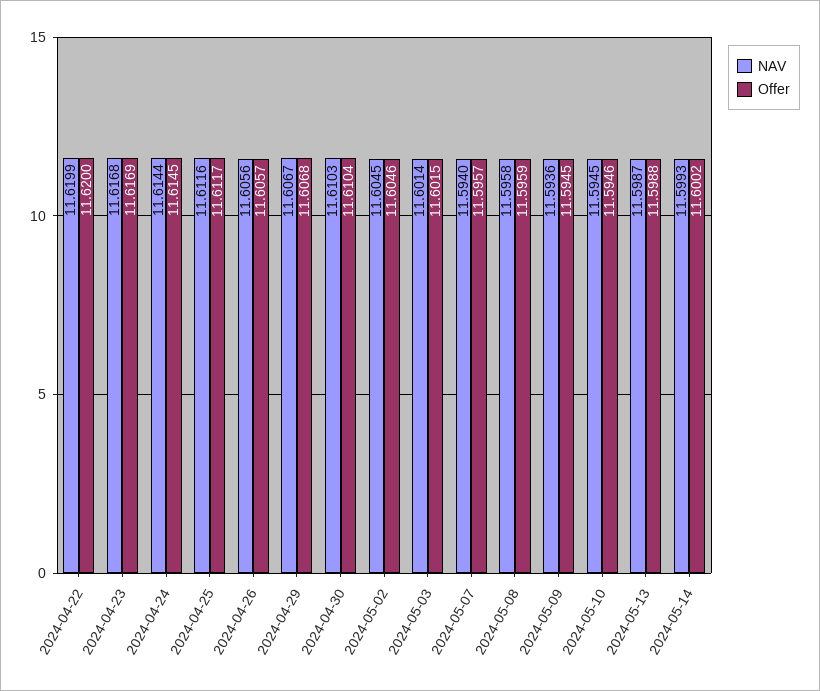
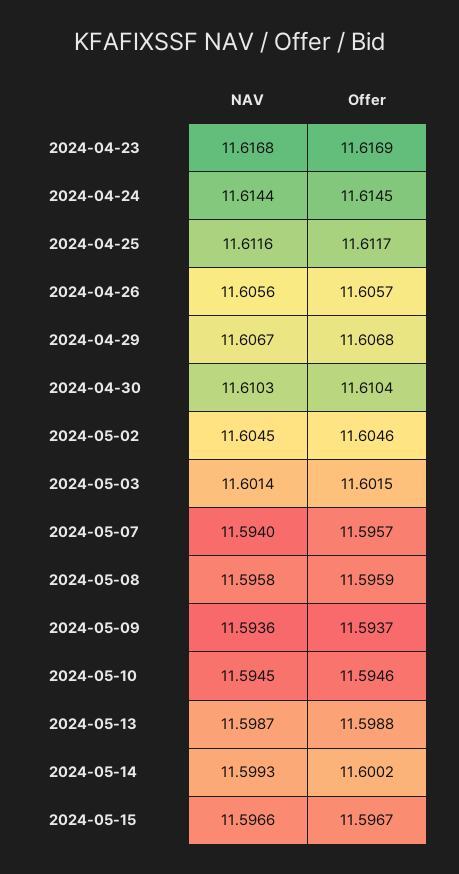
NAV, 2024-04-22: 11.6199 -> none
Offer, 2024-04-22: 11.62 -> none
Offer, 2024-05-09: 11.5945 -> 11.5937
NAV, 2024-05-15: none -> 11.5966
Offer, 2024-05-15: none -> 11.5967

